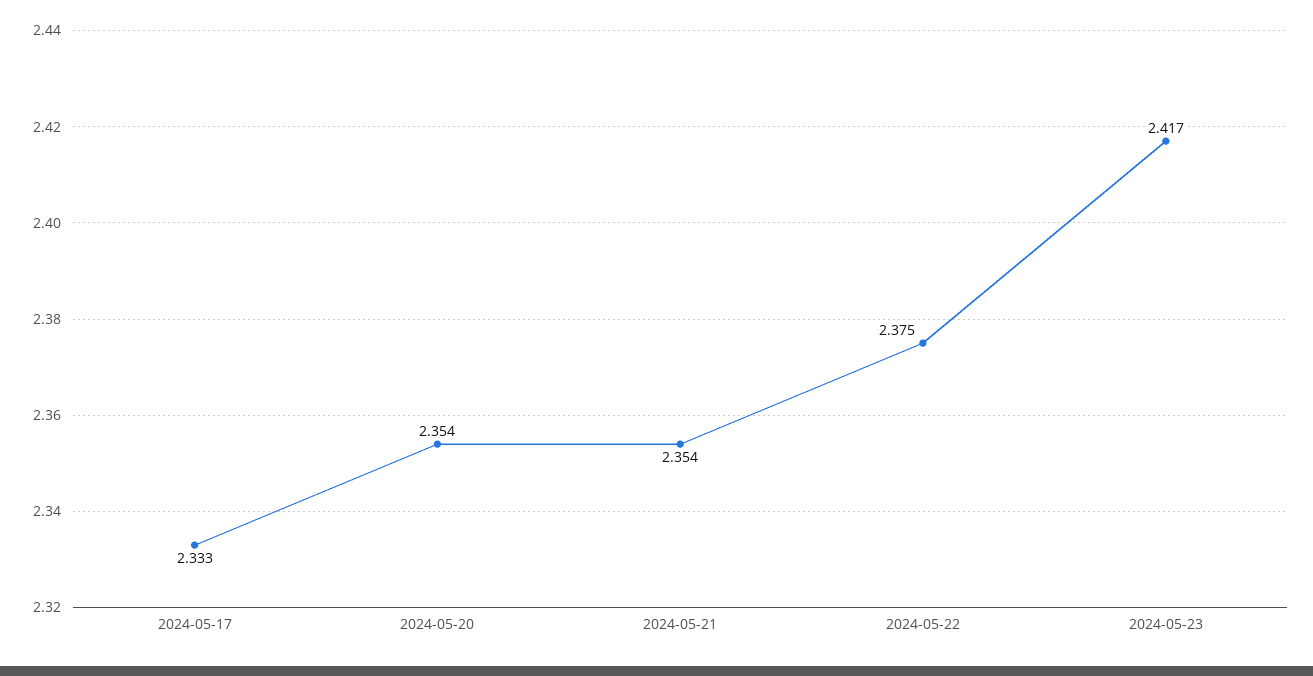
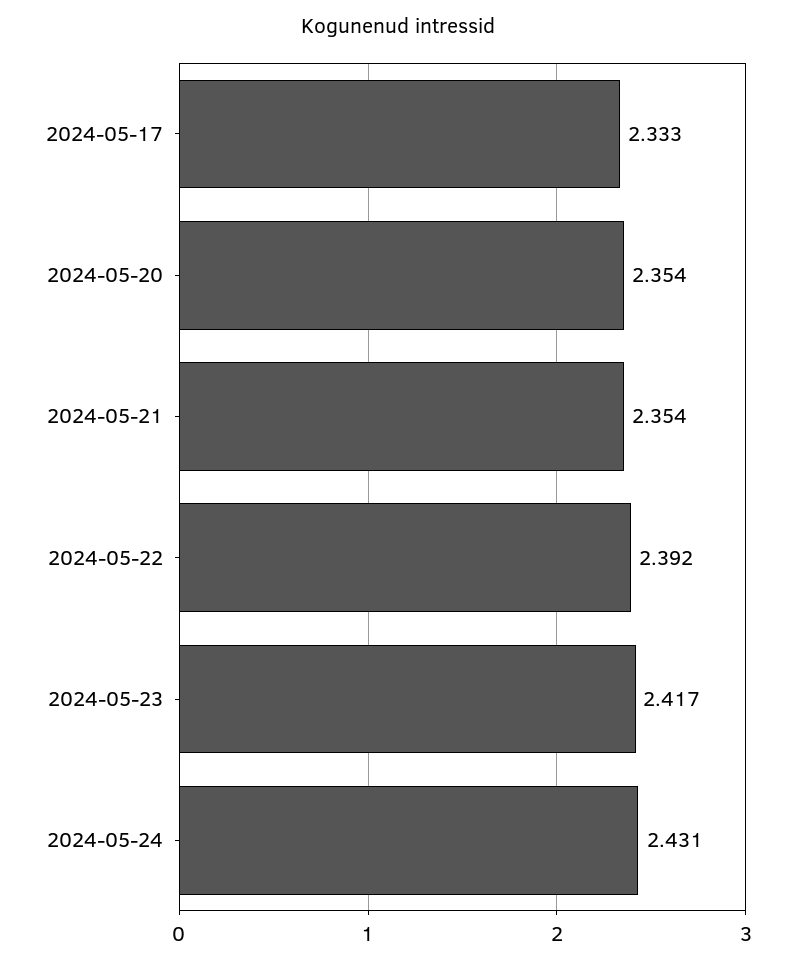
2024-05-22: 2.375 -> 2.392
2024-05-24: none -> 2.431

